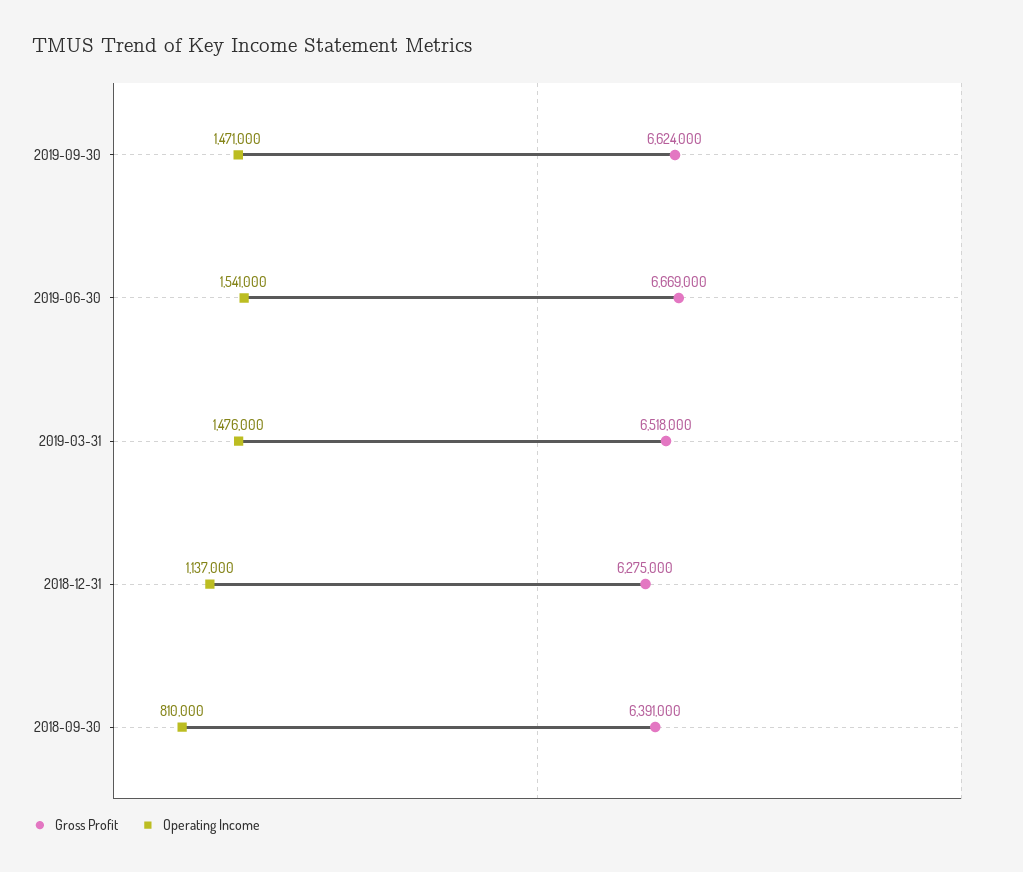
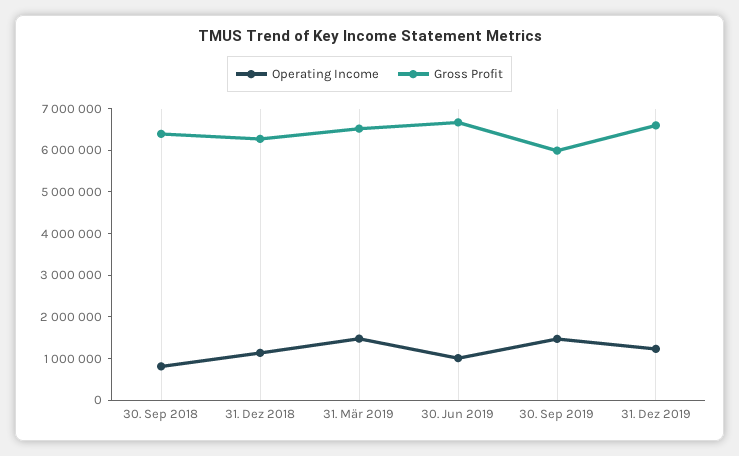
Gross Profit, 2019-09-30: 6624000 -> 6000000
Operating Income, 2019-06-30: 1541000 -> 1000000
Operating Income, 31. Dez 2019: none -> 1200000
Gross Profit, 31. Dez 2019: none -> 6600000

